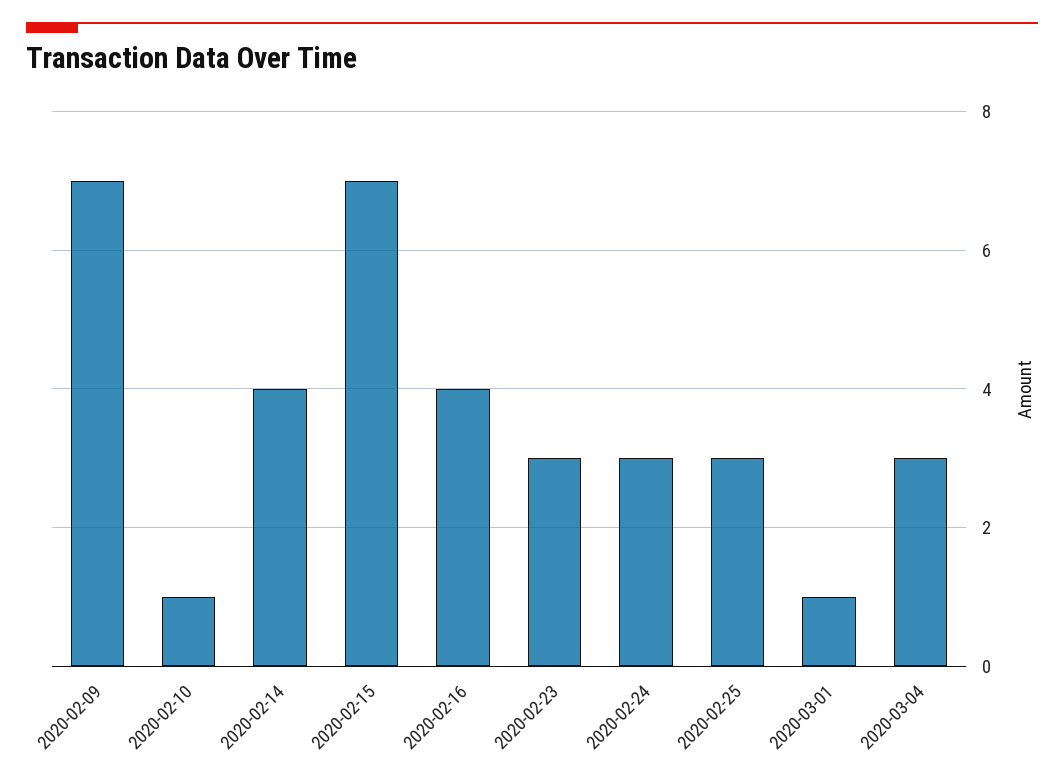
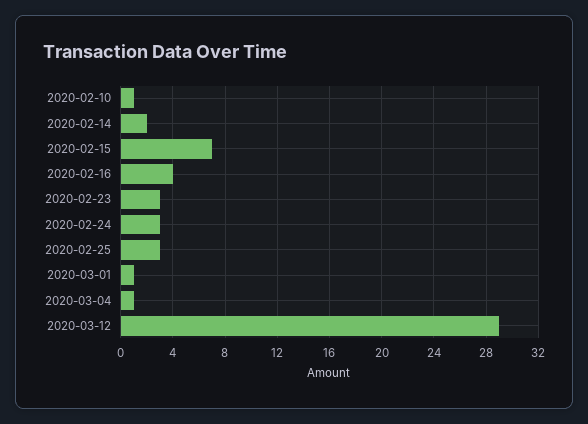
2020-02-09: 7 -> none
2020-02-14: 4 -> 2
2020-03-04: 3 -> 1
2020-03-12: none -> 29

